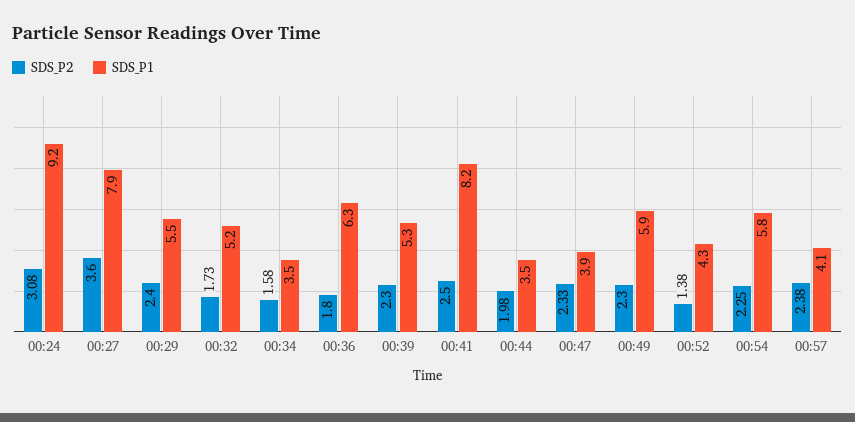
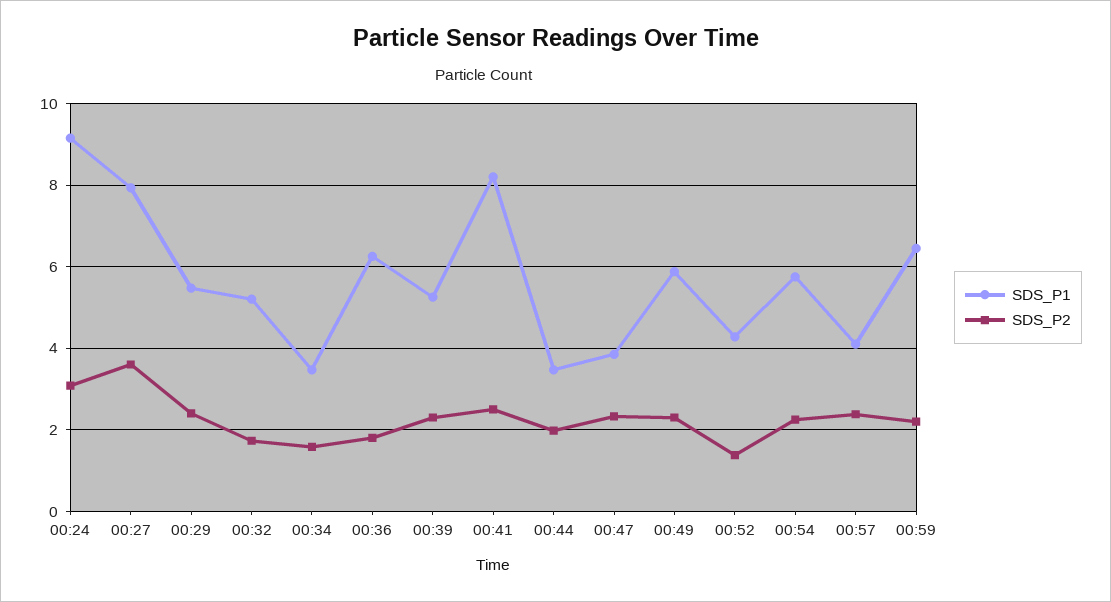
SDS_P1, 00:59: none -> 6.4
SDS_P2, 00:59: none -> 2.2

